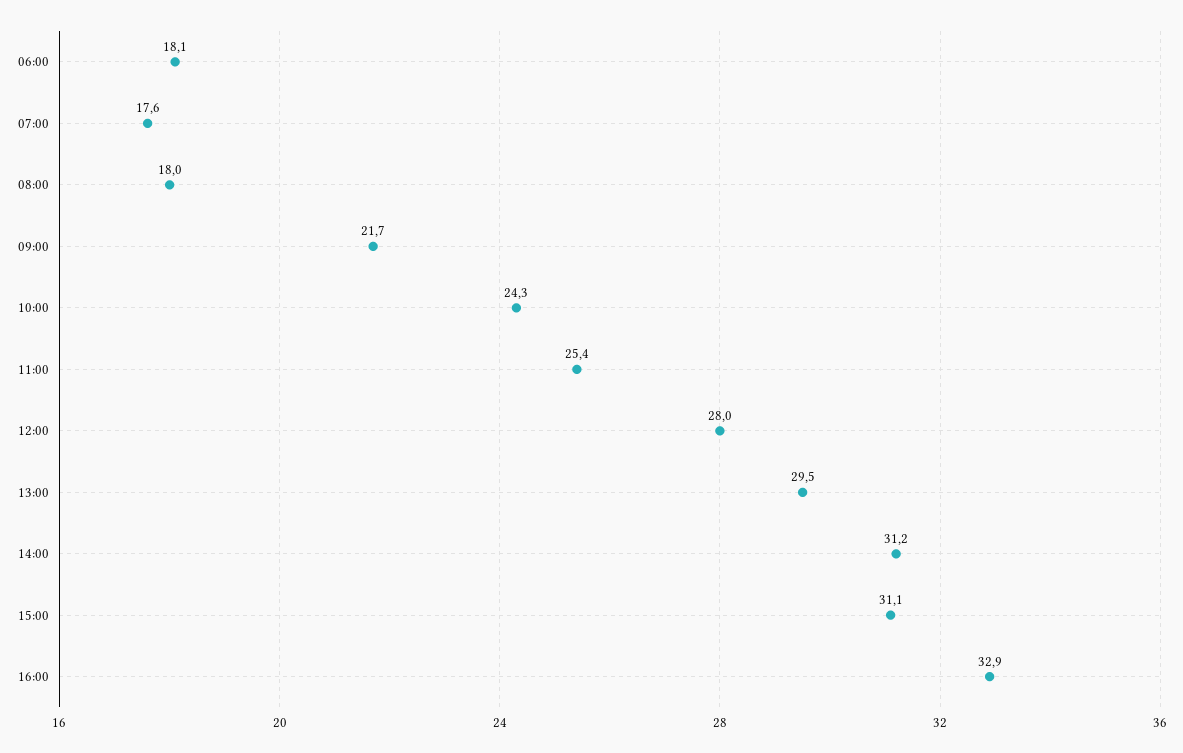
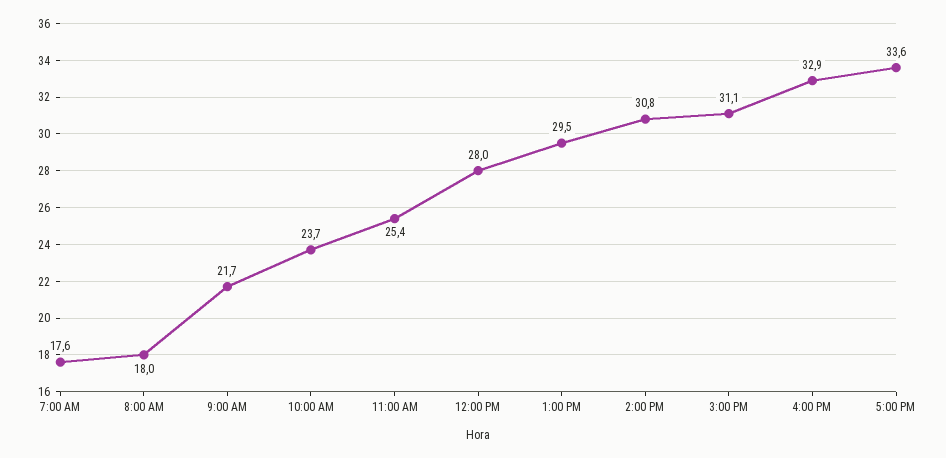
06:00: 18.1 -> none
10:00: 24.3 -> 23.7
14:00: 31.2 -> 30.8
5:00 PM: none -> 33.6

